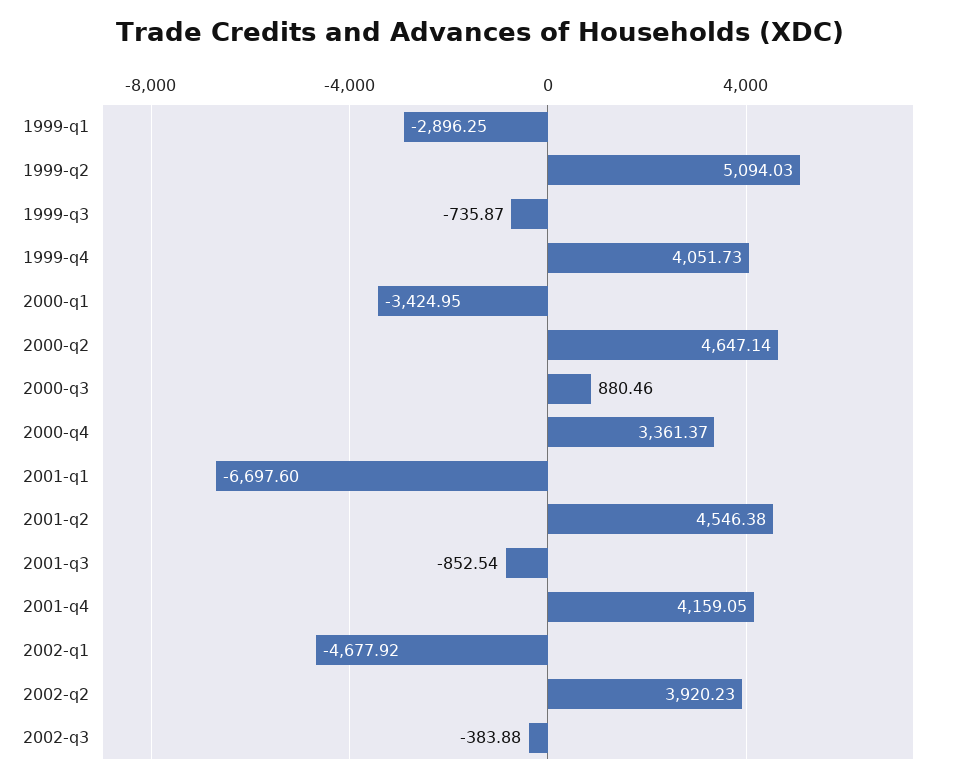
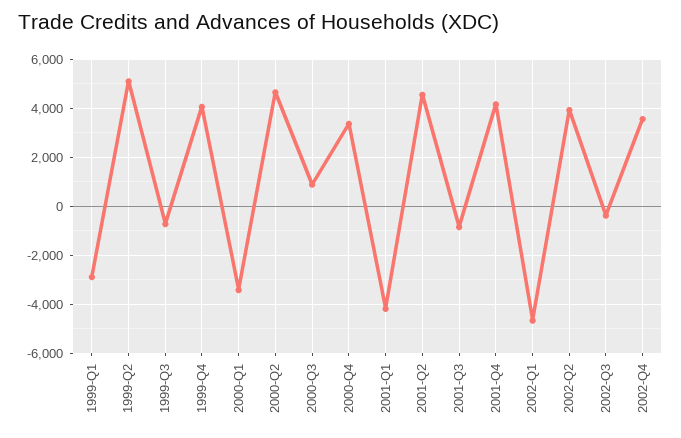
2001-q1: -6697.6 -> -4250
2002-Q4: none -> 3500

